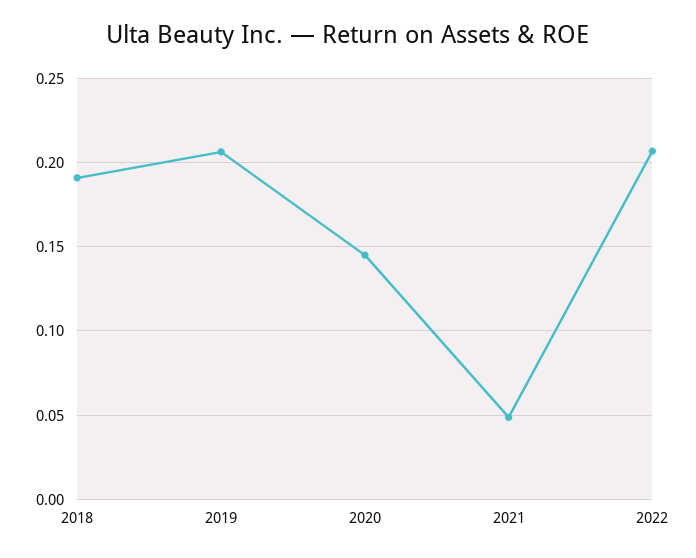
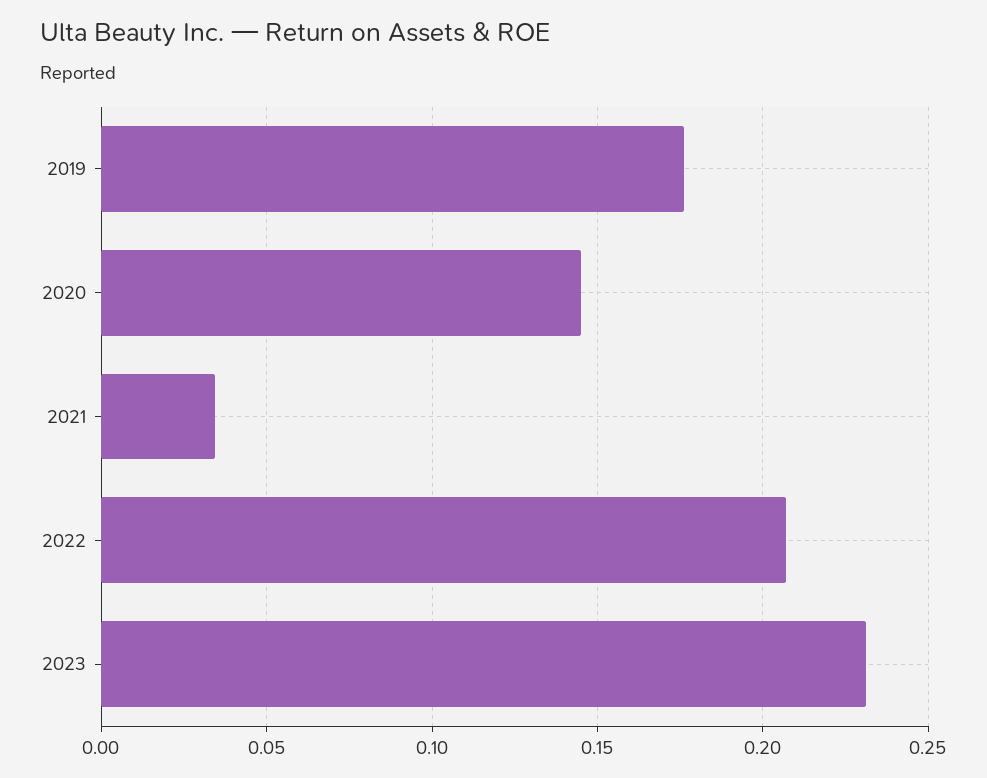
2018: 0.19 -> none
2019: 0.205 -> 0.175
2021: 0.05 -> 0.035
2023: none -> 0.23

